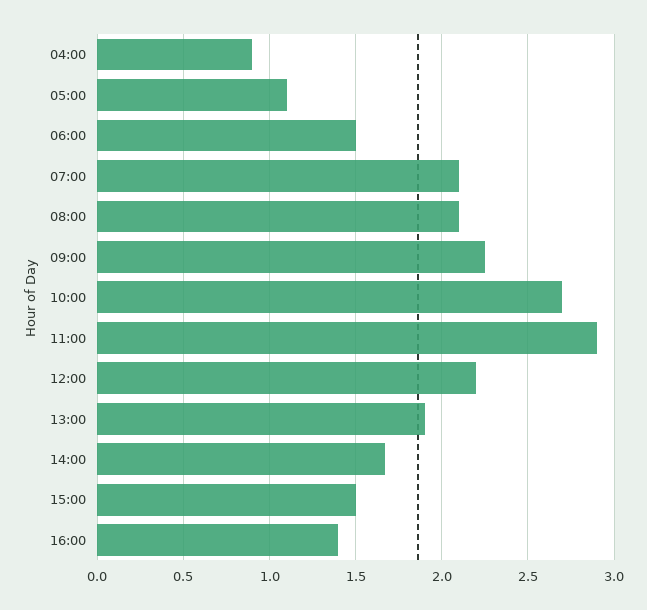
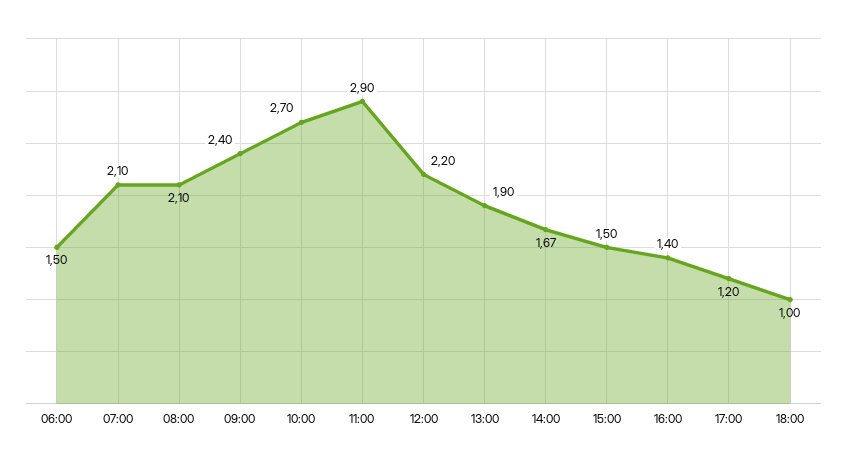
04:00: 0.9 -> none
05:00: 1.1 -> none
09:00: 2.25 -> 2.4
17:00: none -> 1.2
18:00: none -> 1

